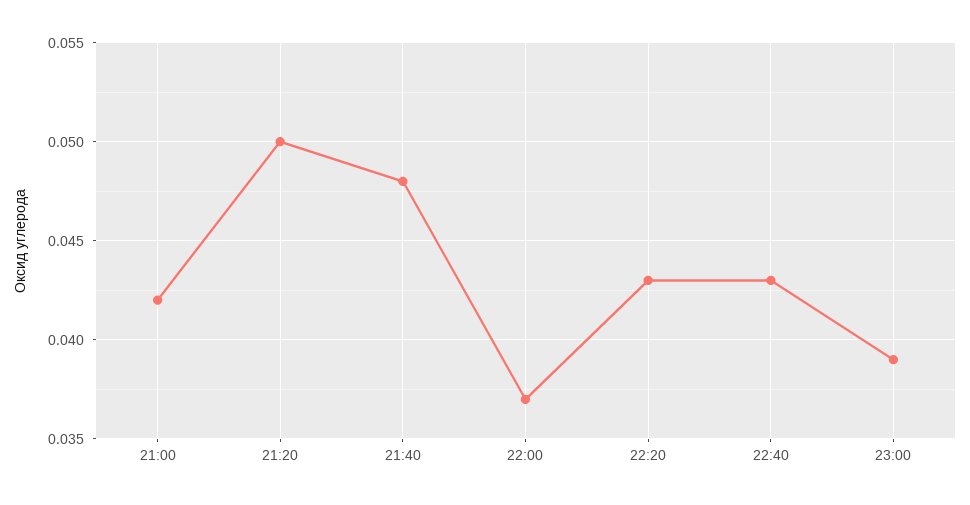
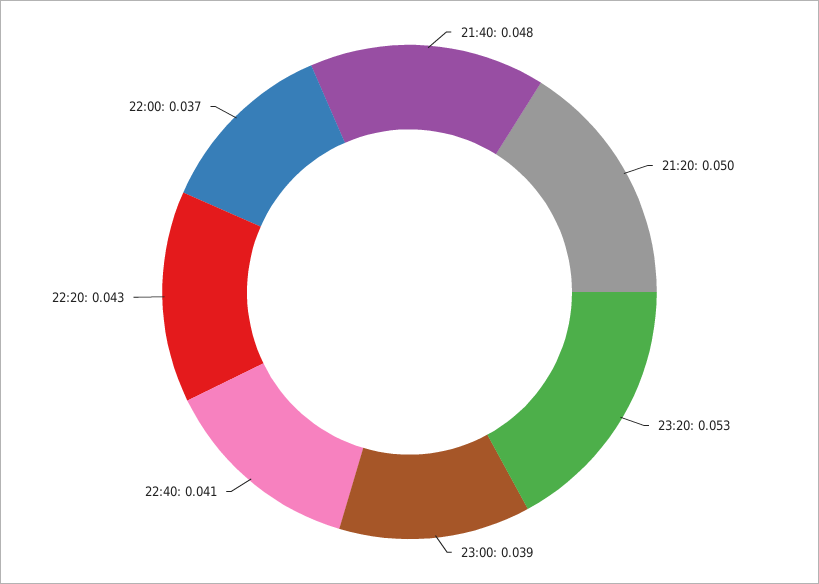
21:00: 0.042 -> none
22:40: 0.043 -> 0.041
23:20: none -> 0.053

